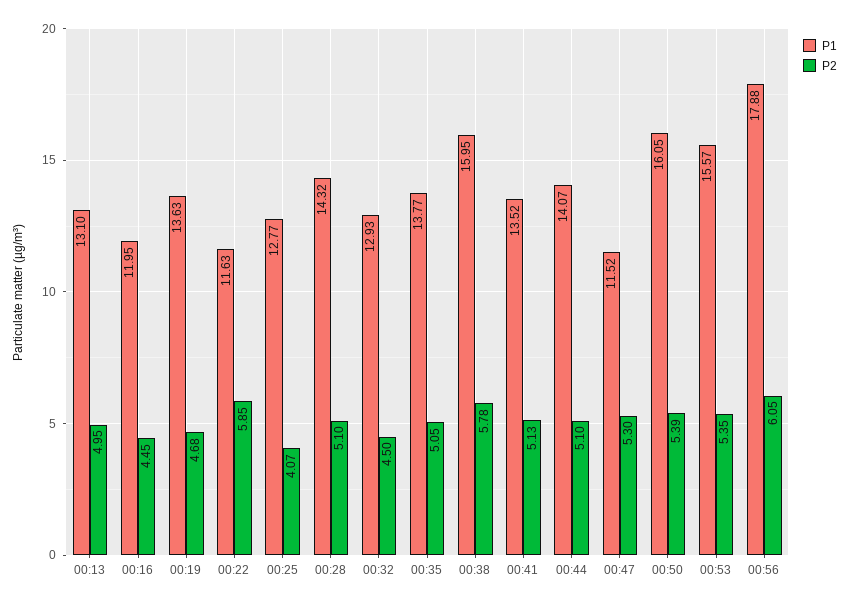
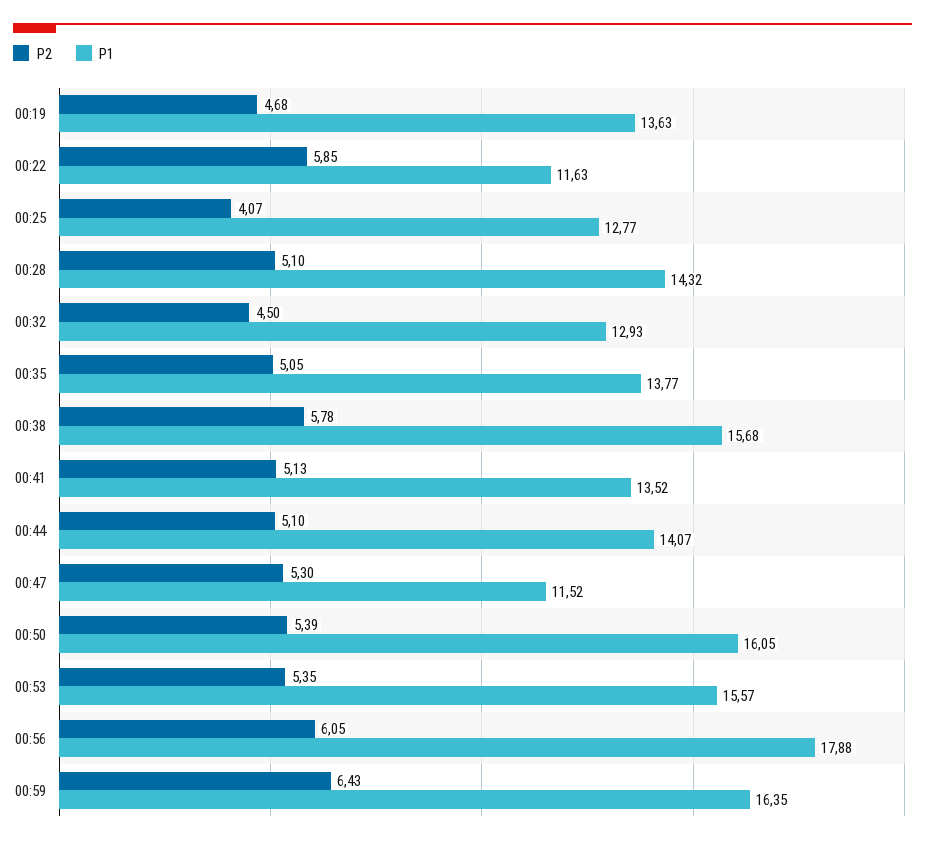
P1, 00:13: 13.1 -> none
P2, 00:13: 4.95 -> none
P1, 00:16: 11.95 -> none
P2, 00:16: 4.45 -> none
P1, 00:38: 15.95 -> 15.68
P2, 00:59: none -> 6.43
P1, 00:59: none -> 16.35

